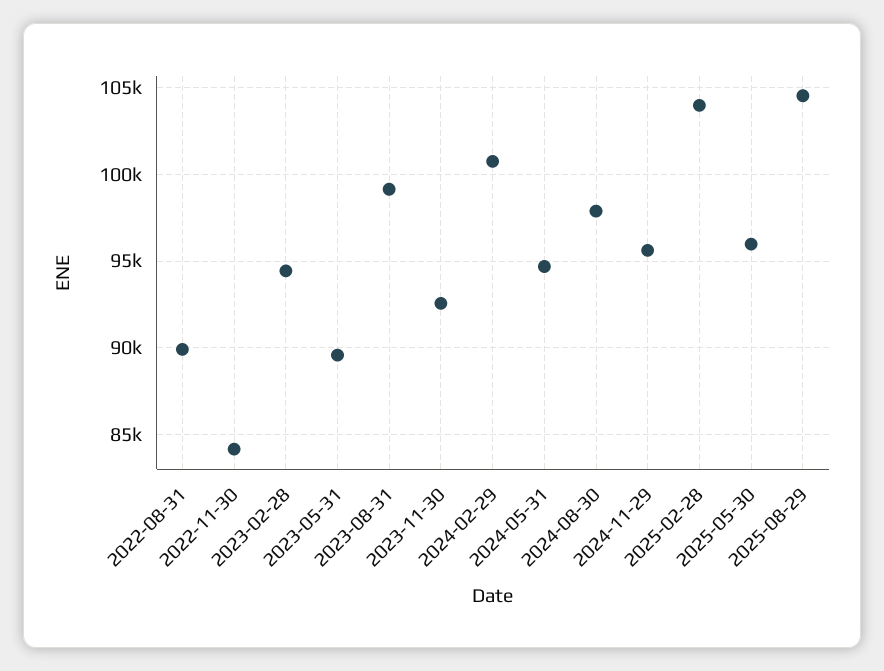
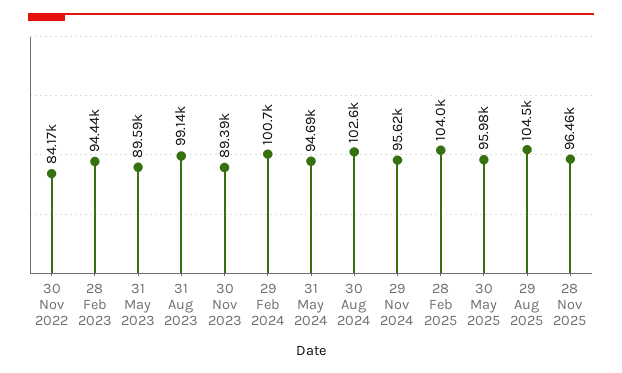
2022-08-31: 90000 -> none
2023-11-30: 92500 -> 89390
2024-08-30: 98000 -> 102600
28 Nov 2025: none -> 96460

